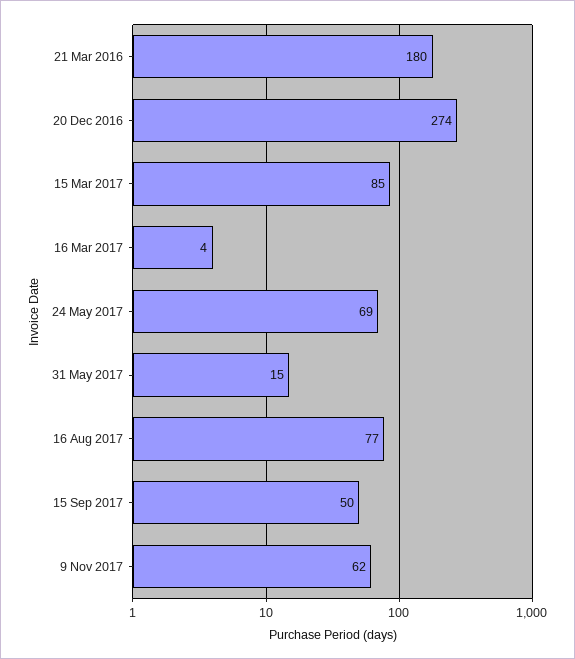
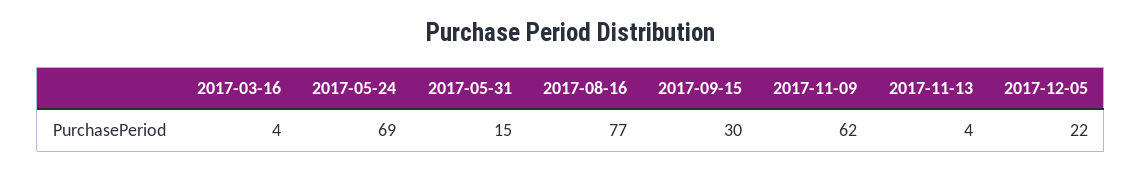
21 Mar 2016: 180 -> none
20 Dec 2016: 274 -> none
15 Mar 2017: 85 -> none
15 Sep 2017: 50 -> 30
2017-11-13: none -> 4
2017-12-05: none -> 22

